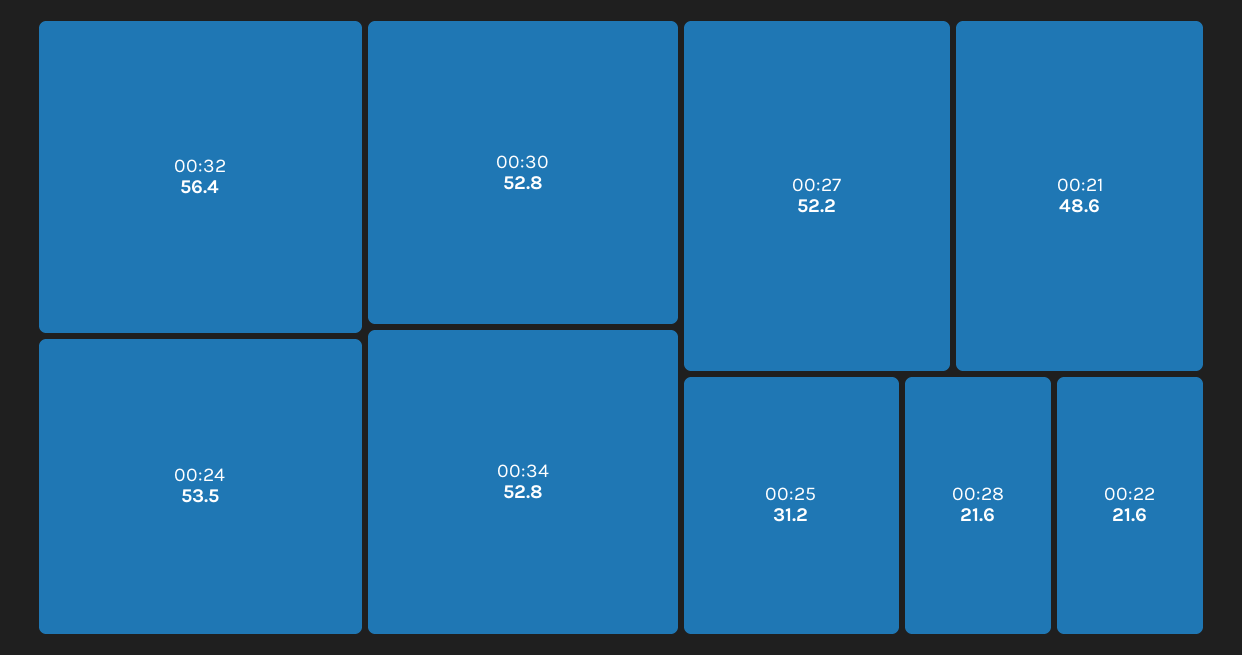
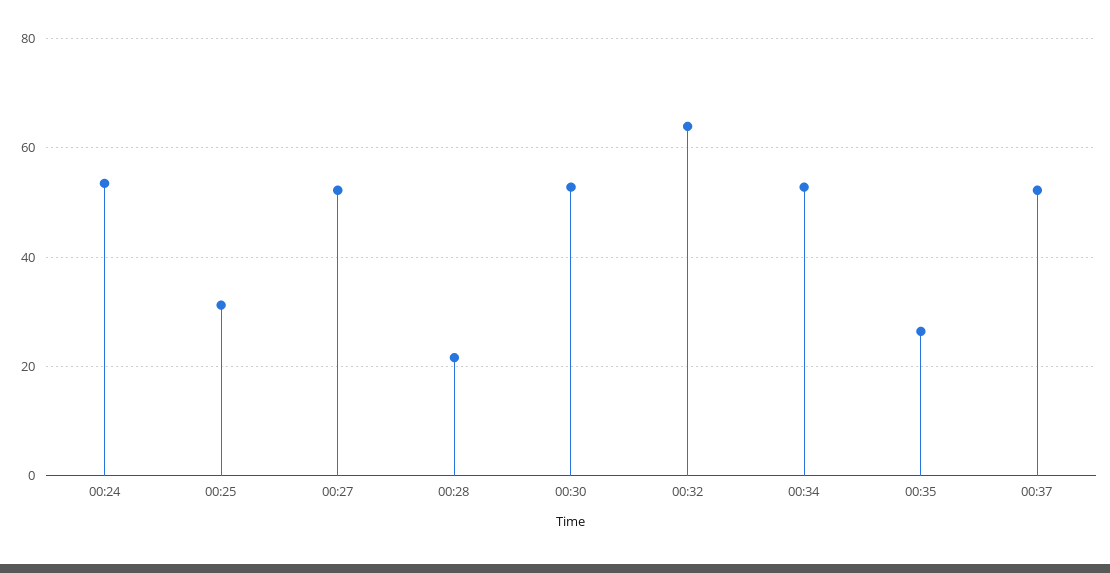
00:32: 56.4 -> 64
00:21: 48.6 -> none
00:22: 21.6 -> none
00:35: none -> 26
00:37: none -> 52

